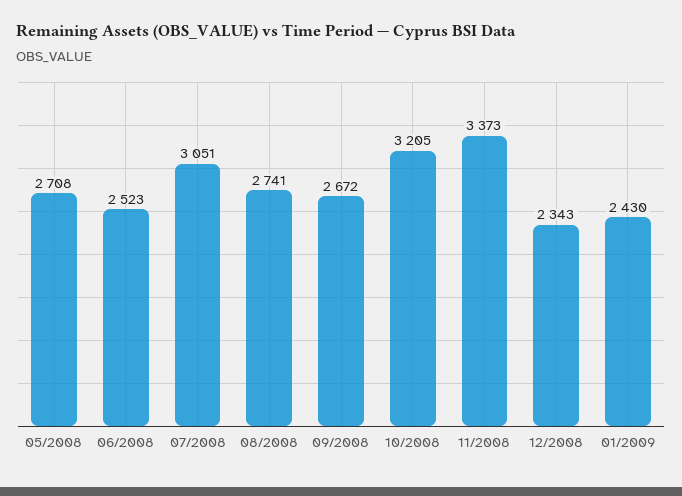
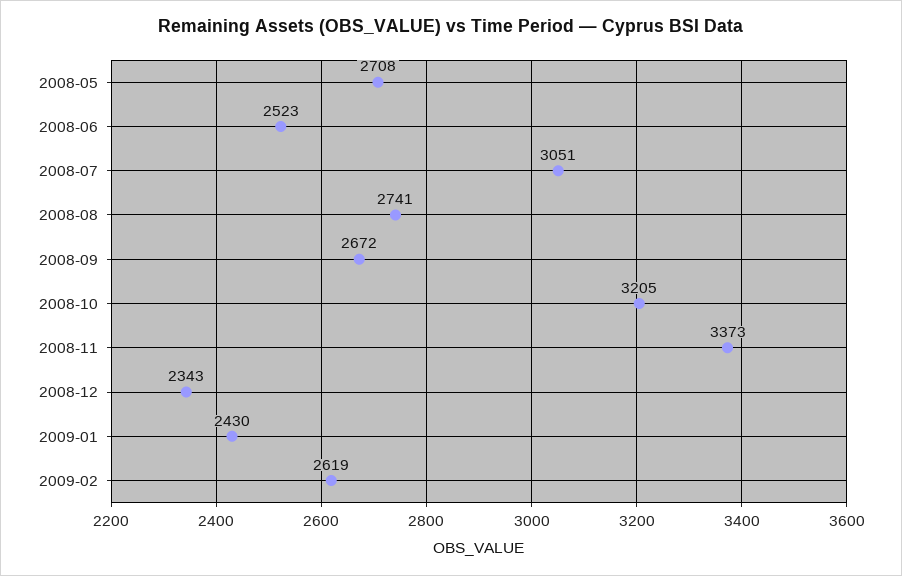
2009-02: none -> 2619

